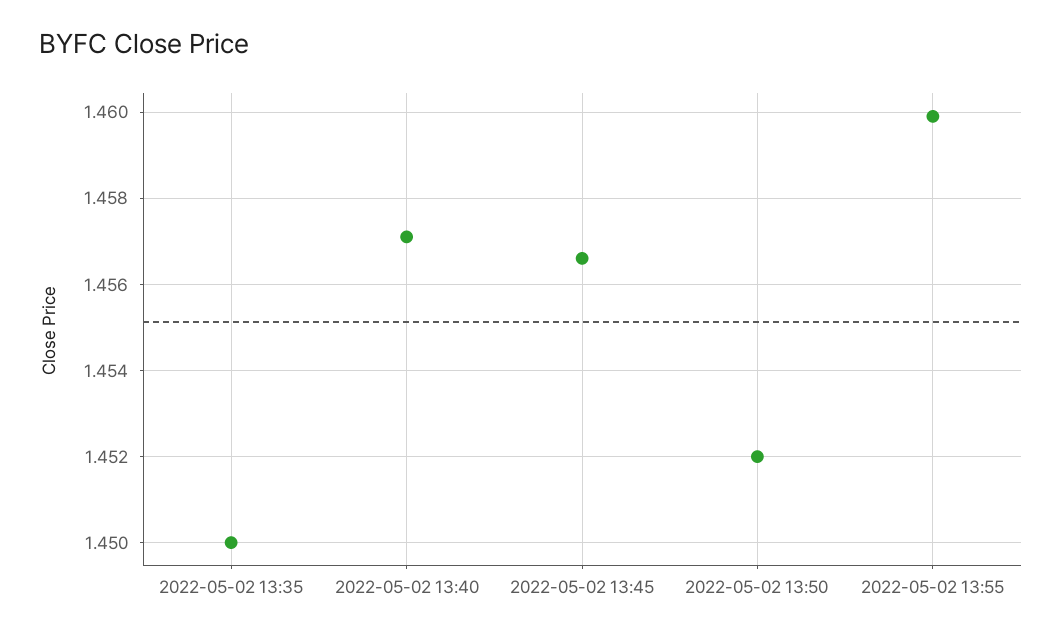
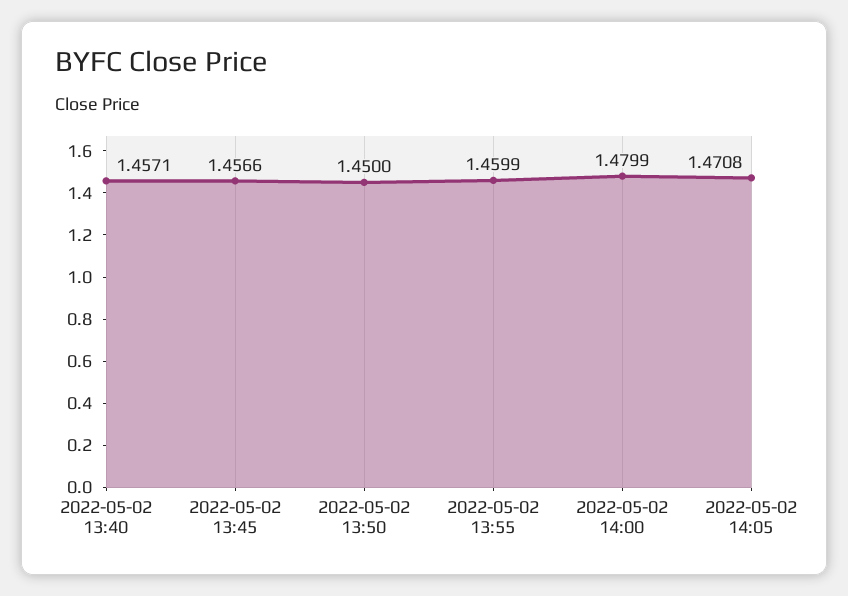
2022-05-02 13:35: 1.45 -> none
2022-05-02 13:50: 1.452 -> 1.45
2022-05-02 14:00: none -> 1.4799
2022-05-02 14:05: none -> 1.4708

